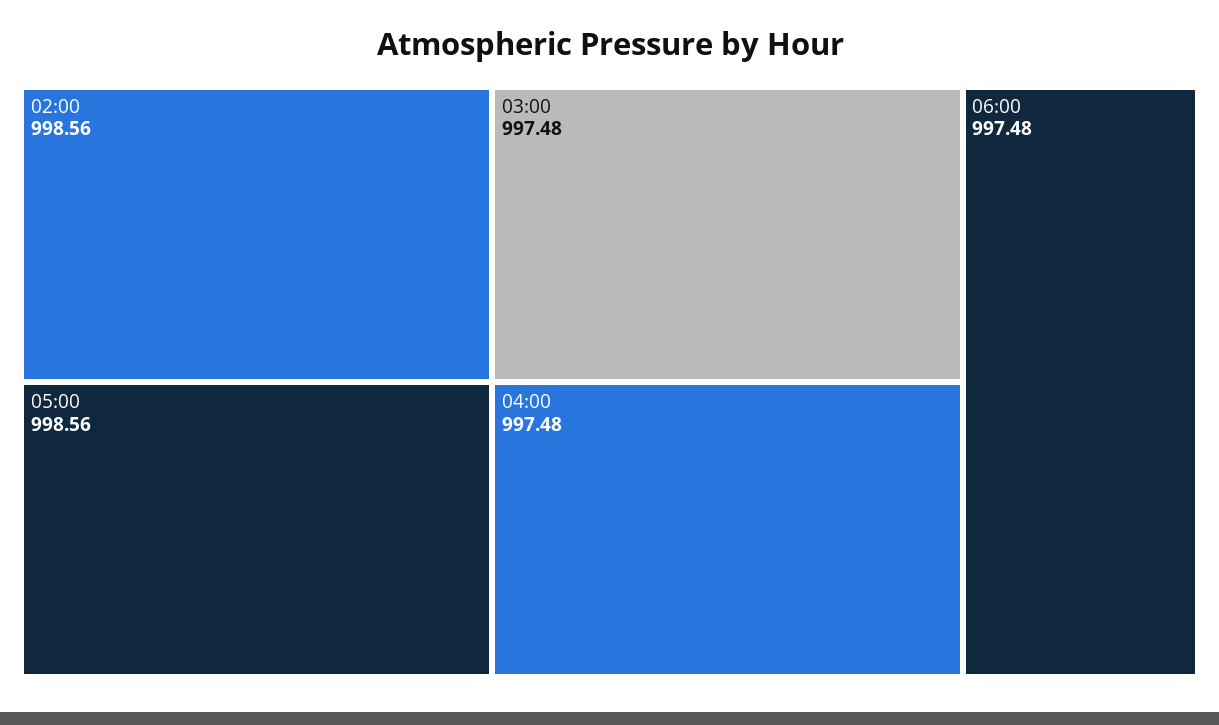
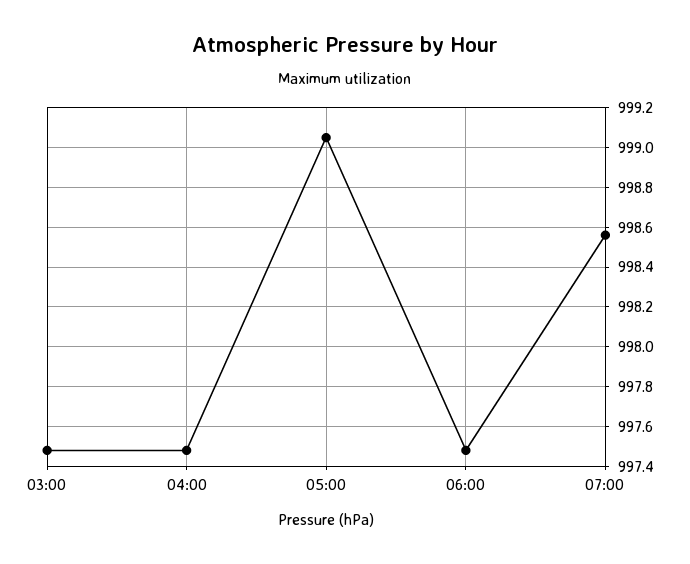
02:00: 998.56 -> none
05:00: 998.56 -> 999.05
07:00: none -> 998.55

